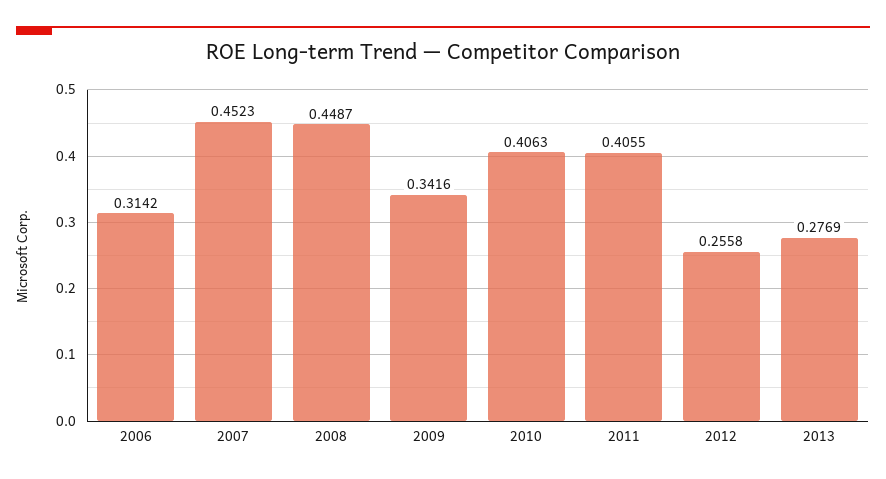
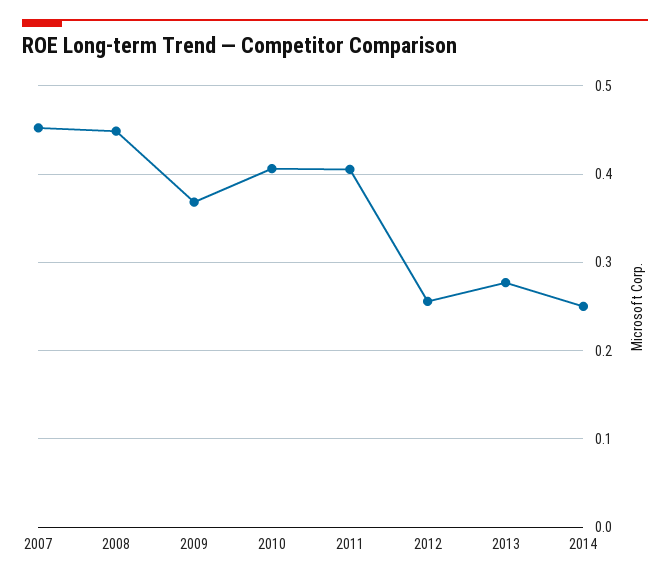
2006: 0.3142 -> none
2009: 0.3416 -> 0.37
2014: none -> 0.25

